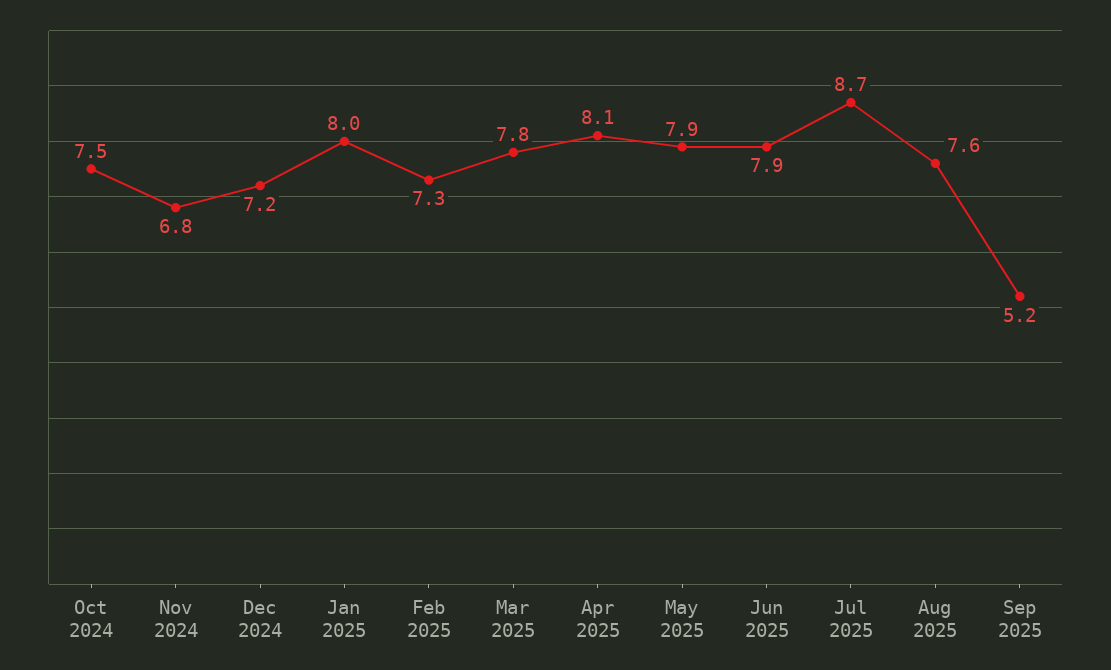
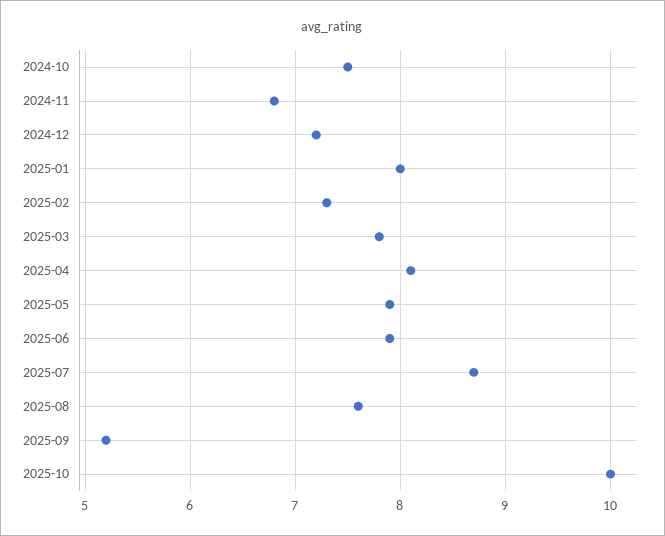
2025-10: none -> 10

